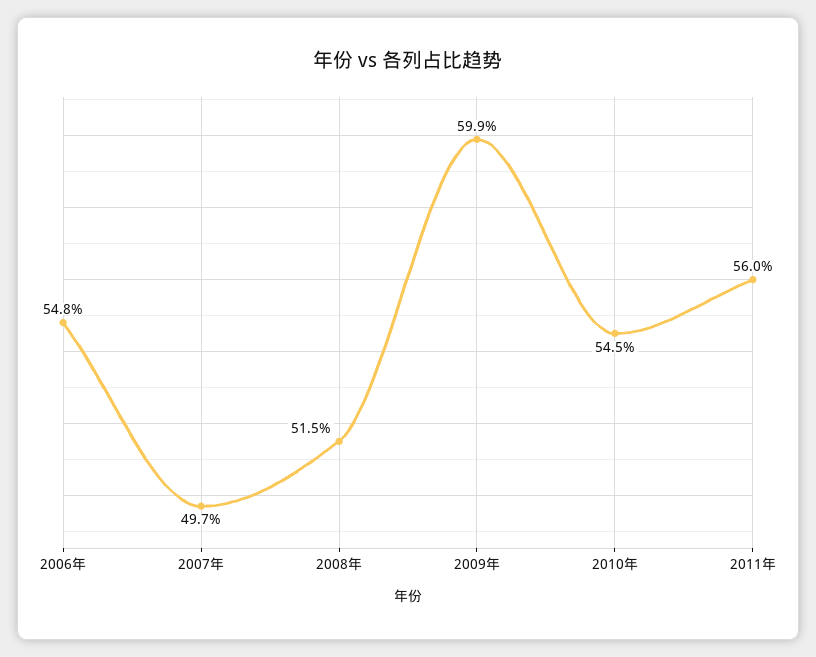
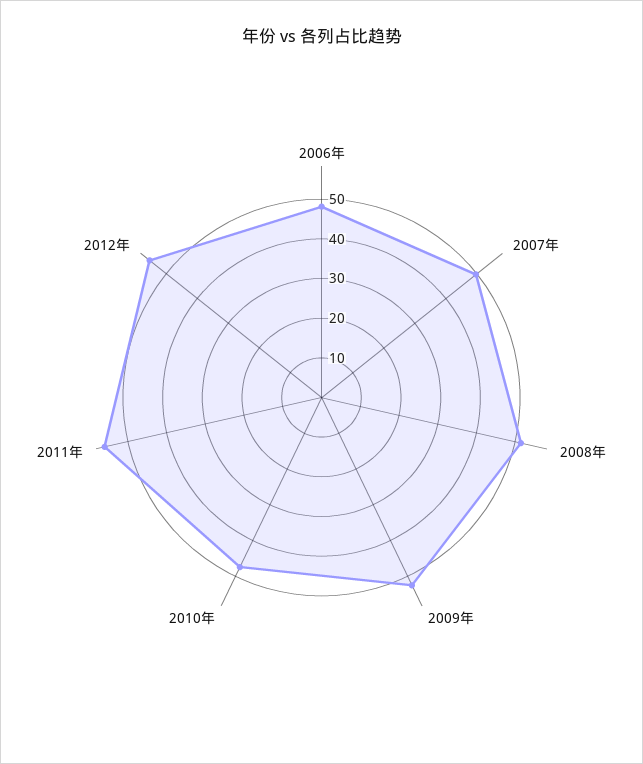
2006年: 54.8 -> 47.5
2009年: 59.9 -> 52.5
2010年: 54.5 -> 47.5
2012年: none -> 55

